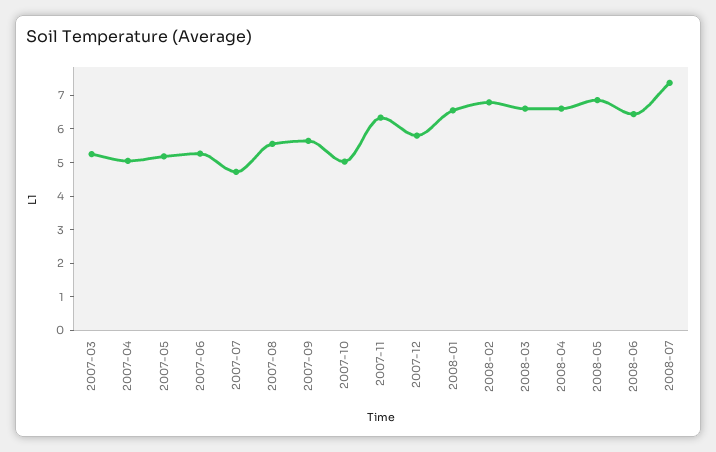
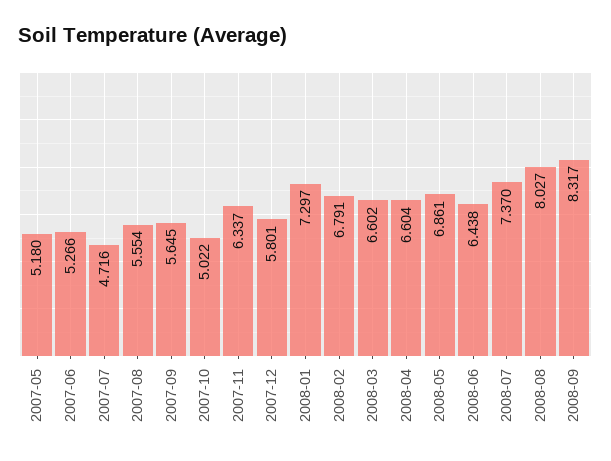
2007-03: 5.25 -> none
2007-04: 5 -> none
2008-01: 6.5 -> 7.297
2008-08: none -> 8.027
2008-09: none -> 8.317

